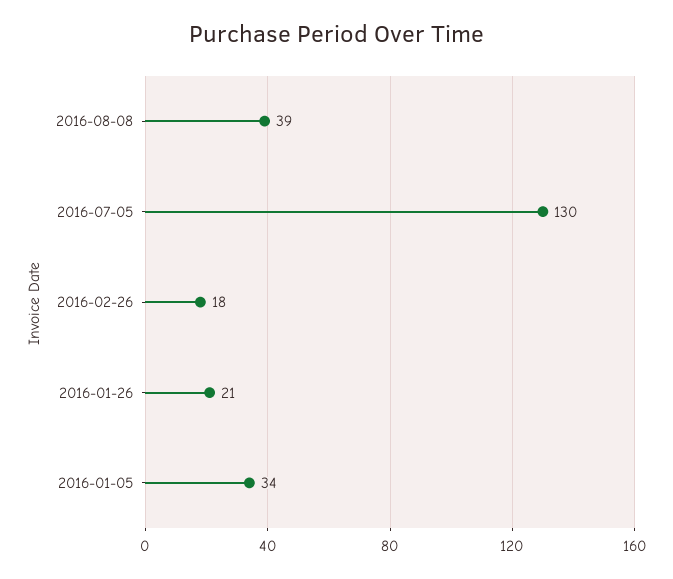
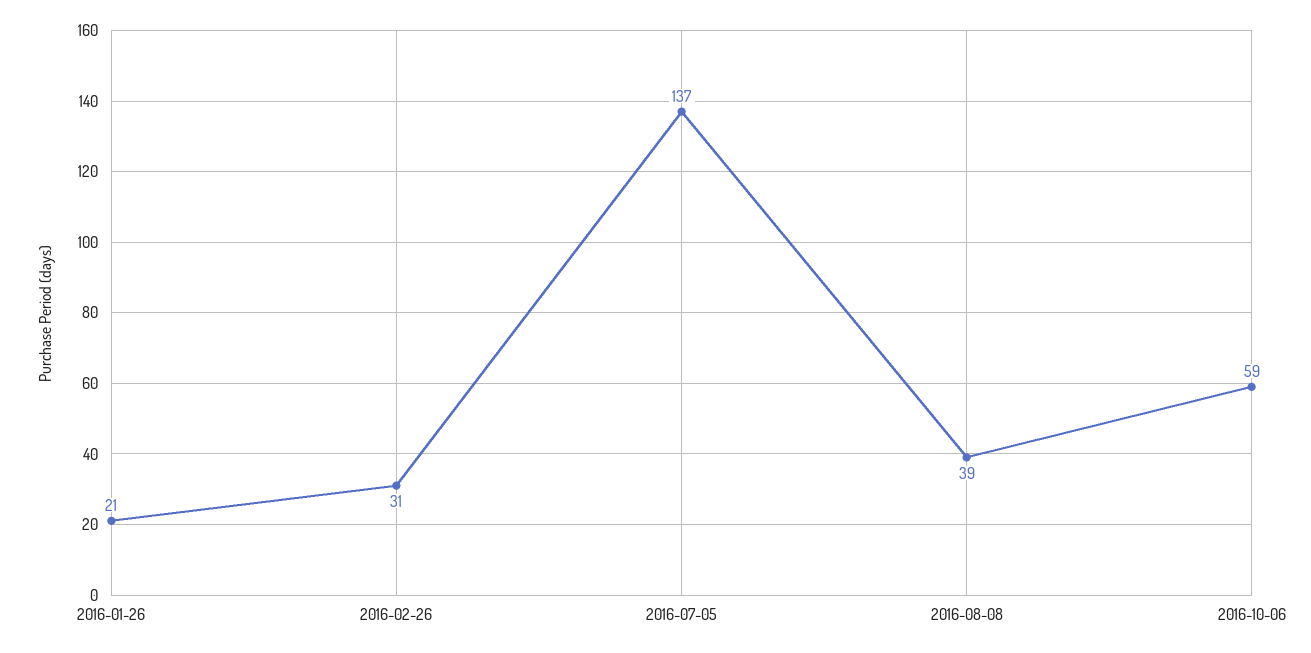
2016-07-05: 130 -> 137
2016-02-26: 18 -> 31
2016-01-05: 34 -> none
2016-10-06: none -> 59

